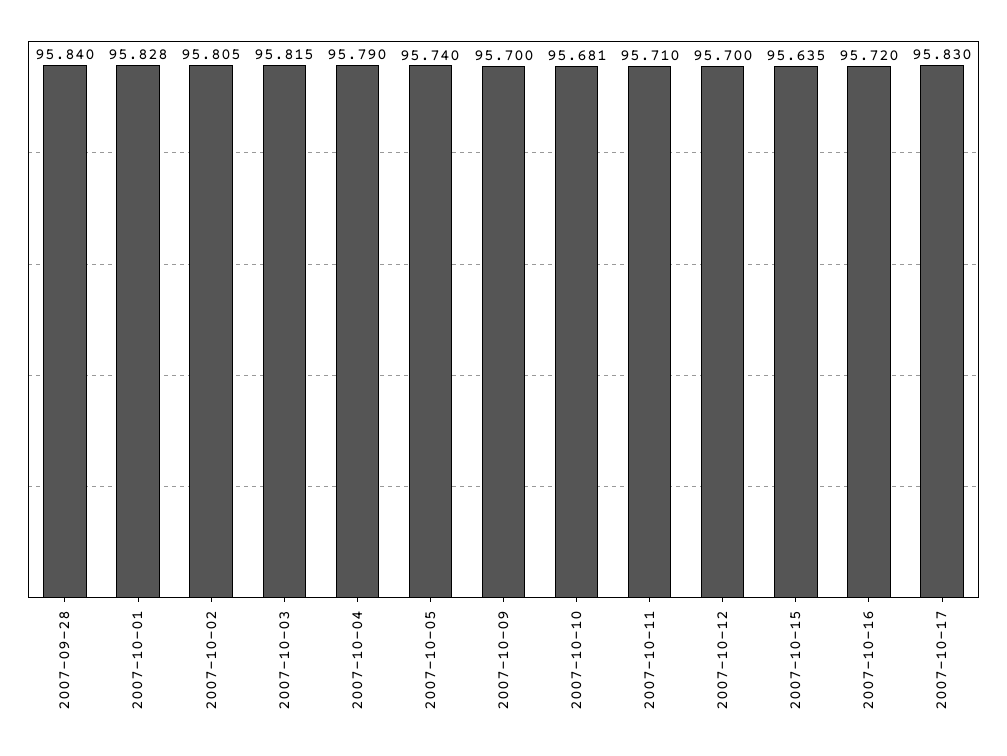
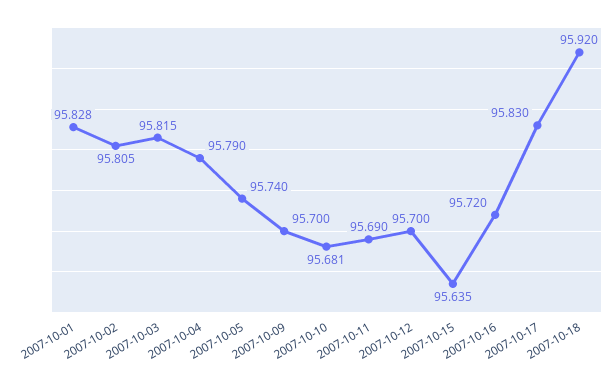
2007-09-28: 95.84 -> none
2007-10-11: 95.71 -> 95.69
2007-10-18: none -> 95.92

